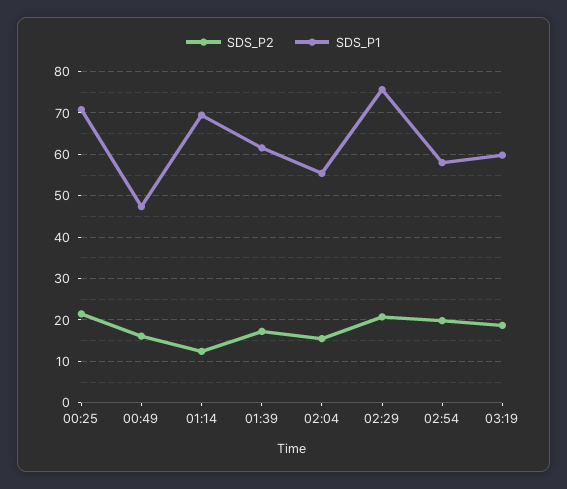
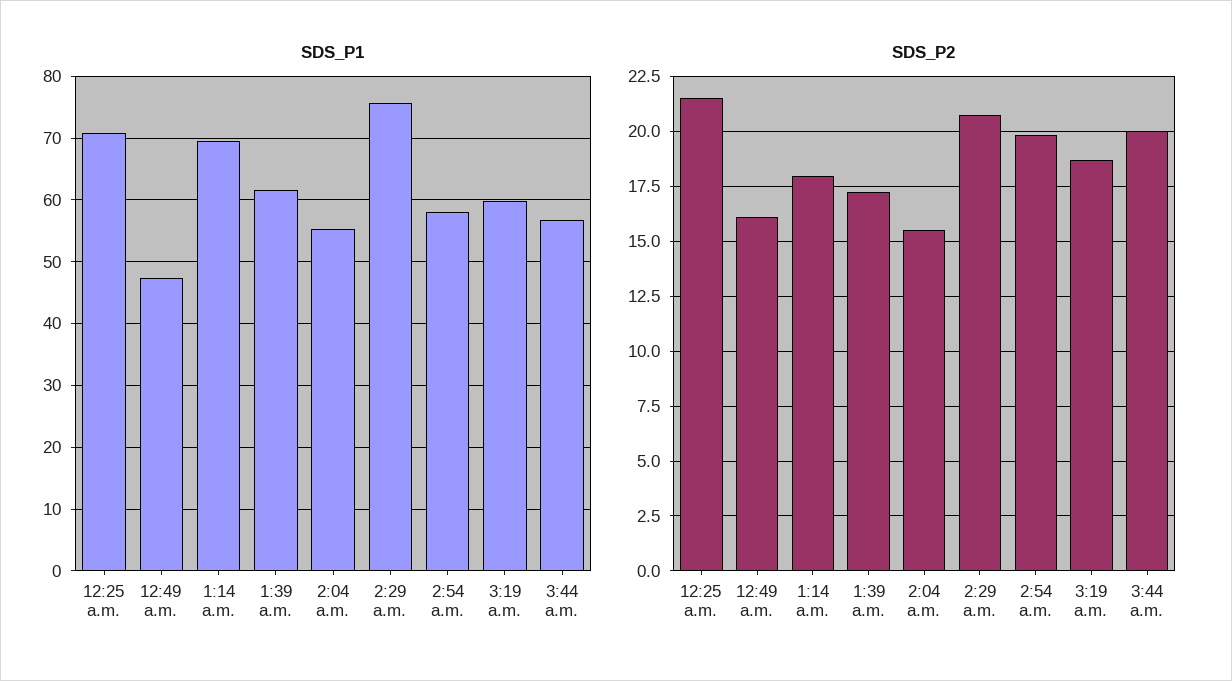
SDS_P2, 01:14: 12 -> 18
SDS_P1, 3:44 a.m.: none -> 57
SDS_P2, 3:44 a.m.: none -> 20

